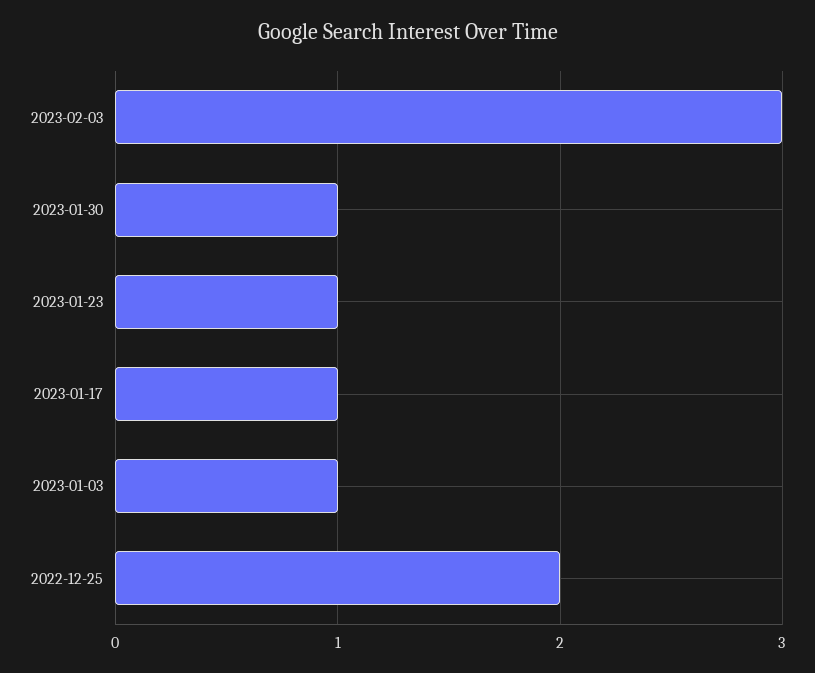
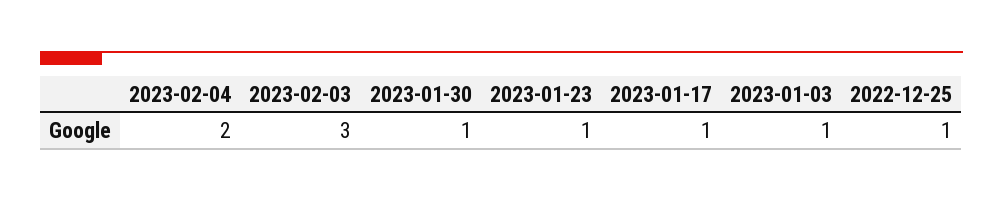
2022-12-25: 2 -> 1
2023-02-04: none -> 2

